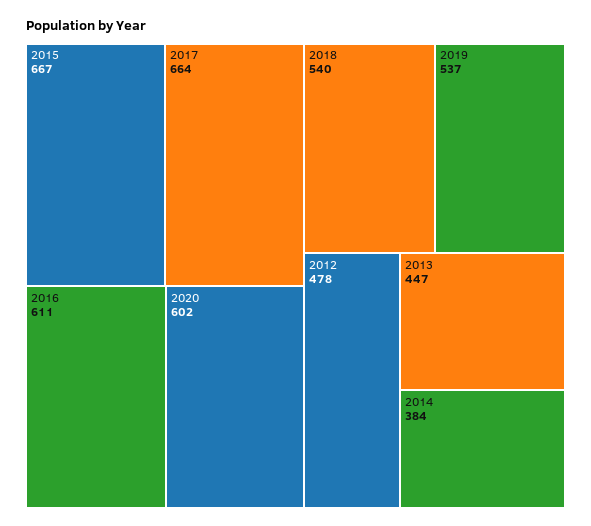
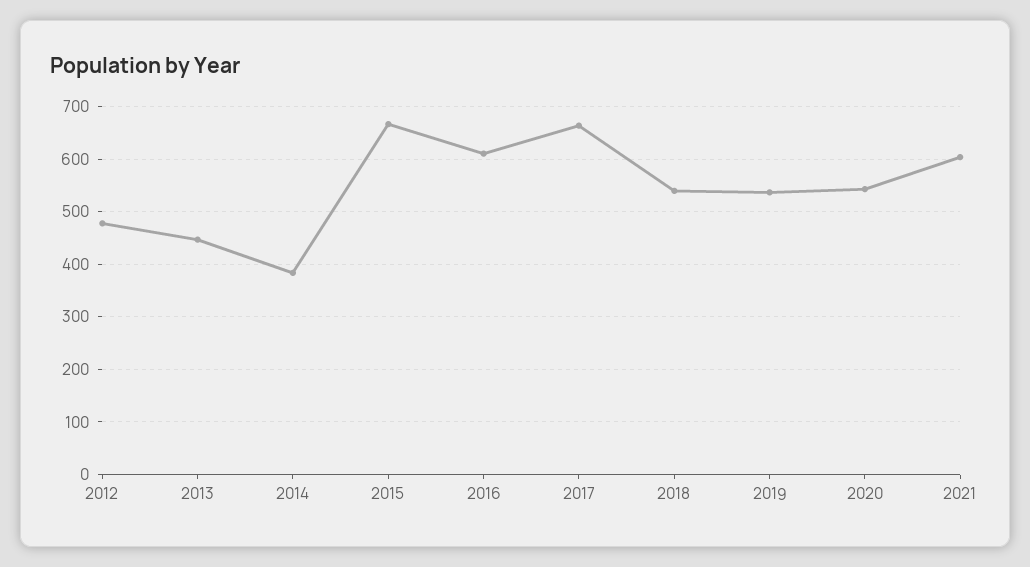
2020: 602 -> 540
2021: none -> 600

